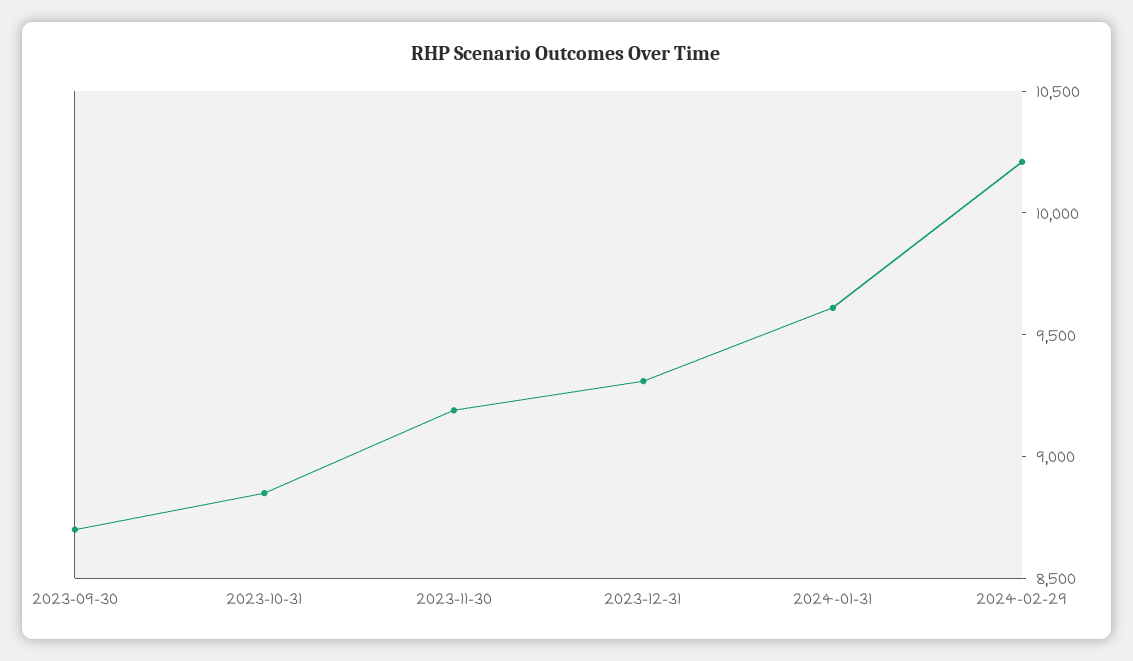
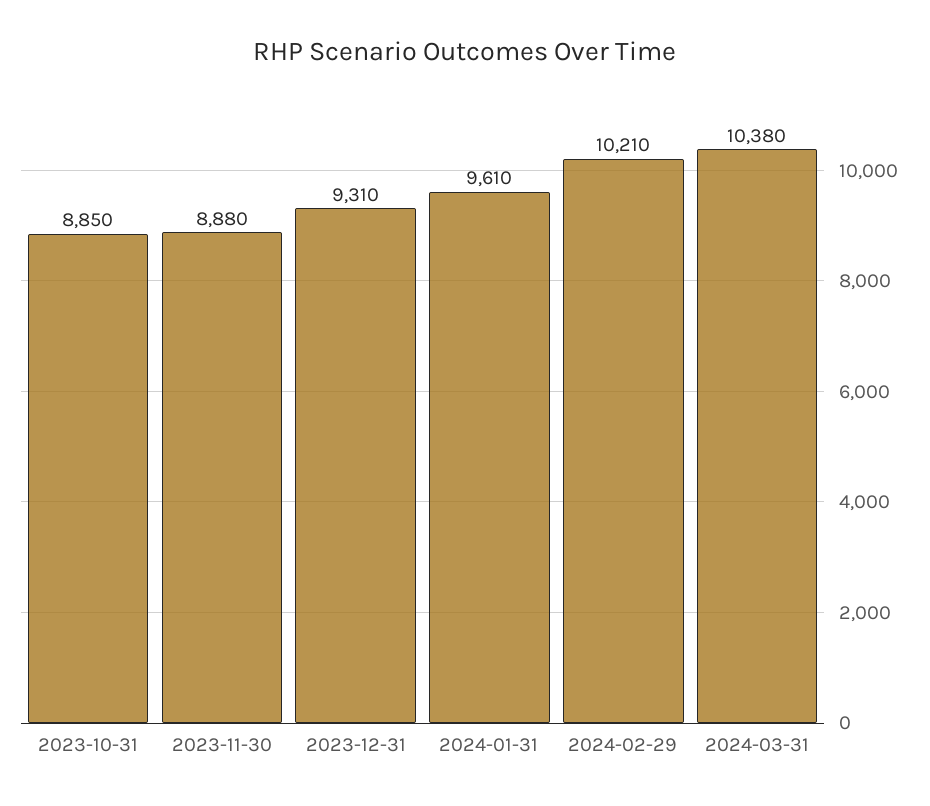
2023-09-30: 8700 -> none
2023-11-30: 9200 -> 8880
2024-03-31: none -> 10380

